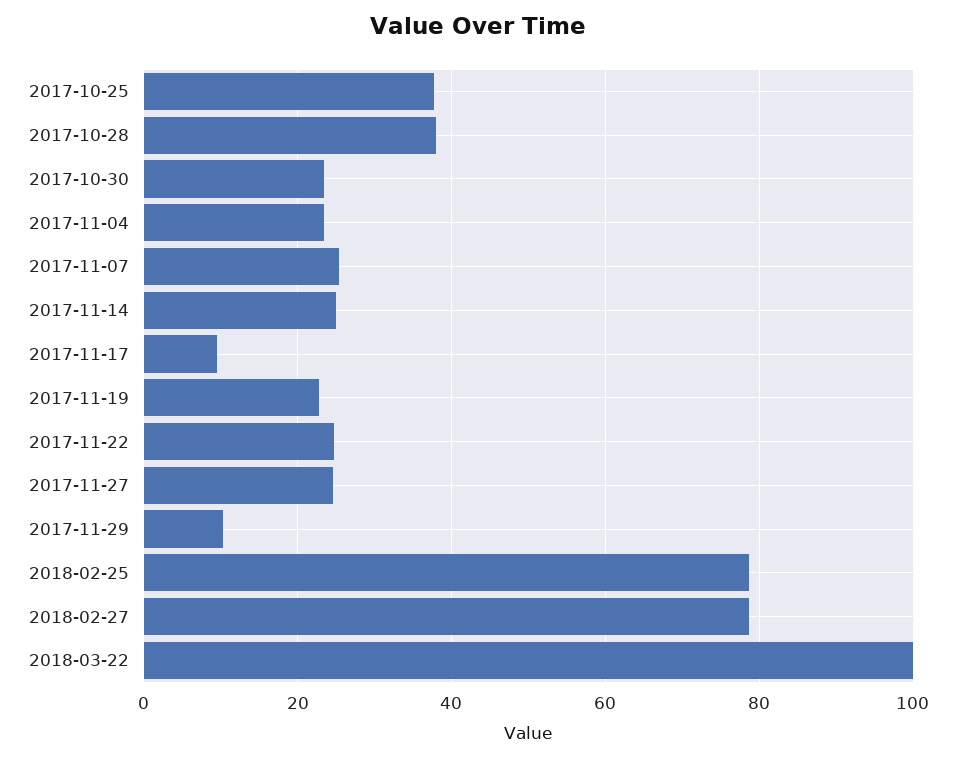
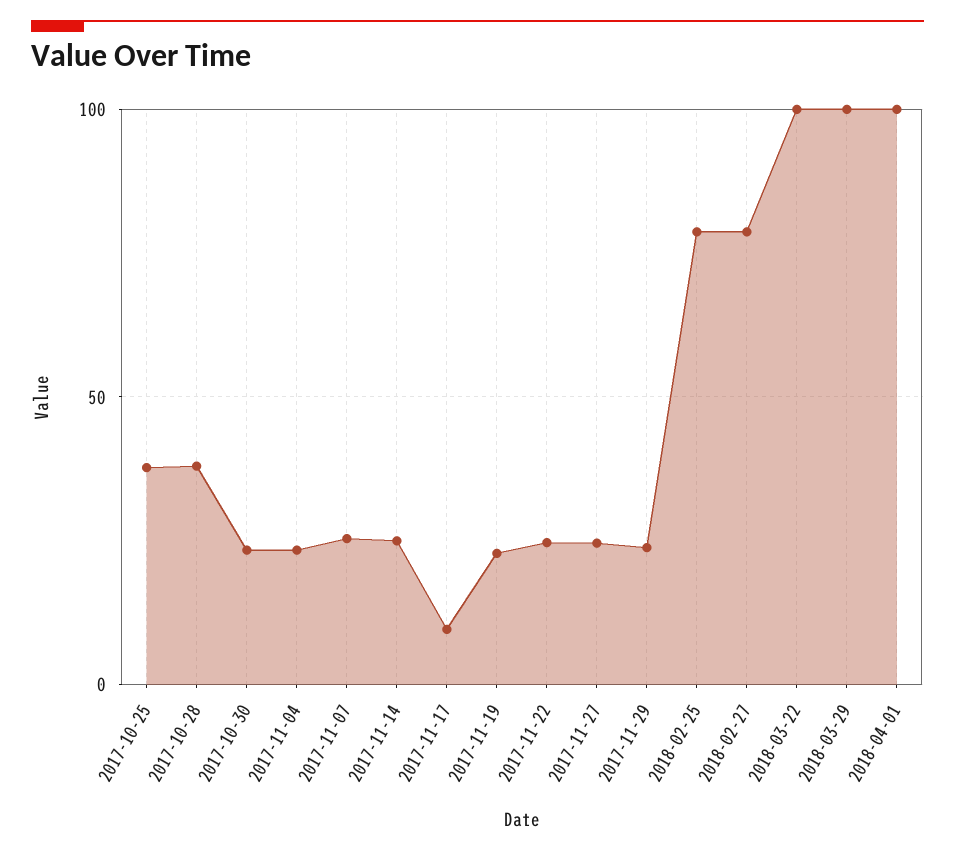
2017-11-29: 10 -> 25
2018-03-29: none -> 100
2018-04-01: none -> 100

